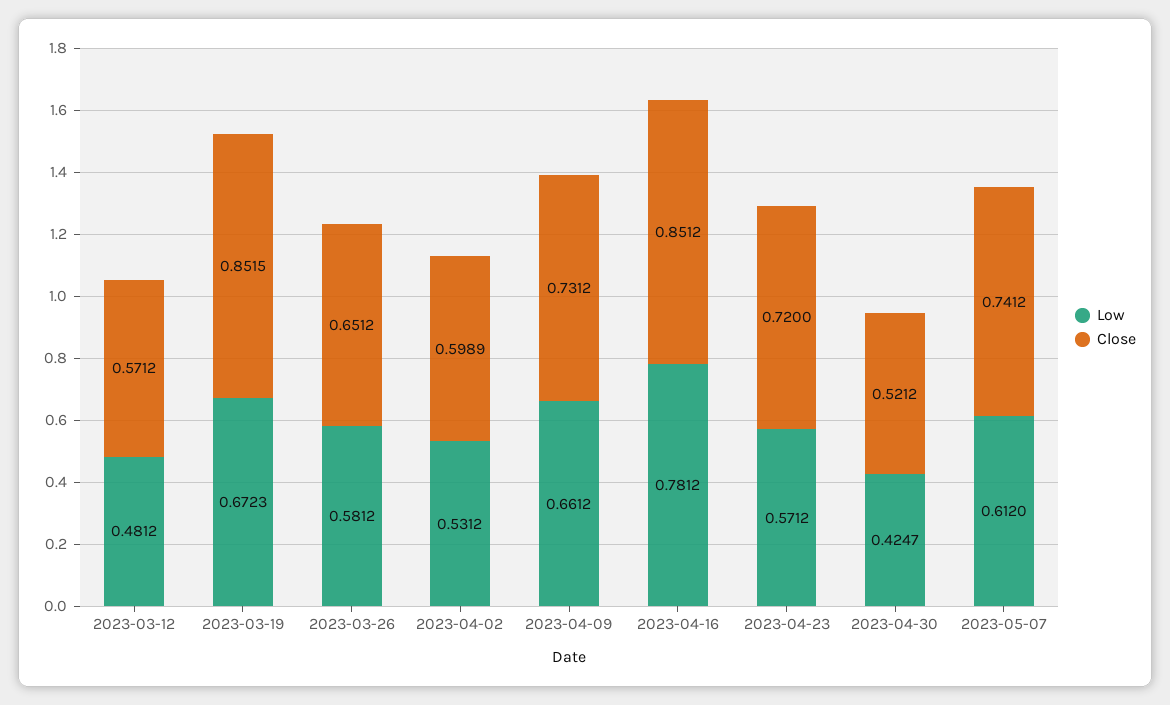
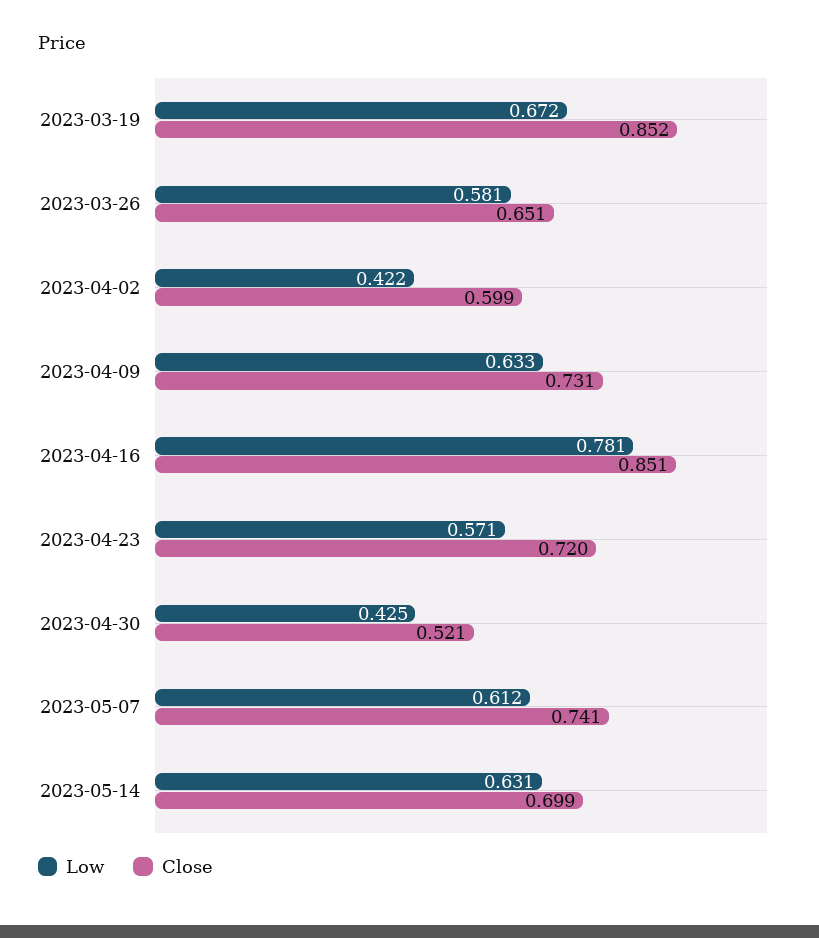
Low, 2023-03-12: 0.4812 -> none
Close, 2023-03-12: 0.5712 -> none
Low, 2023-04-02: 0.5312 -> 0.422
Low, 2023-04-09: 0.6612 -> 0.633
Low, 2023-05-14: none -> 0.631
Close, 2023-05-14: none -> 0.699

